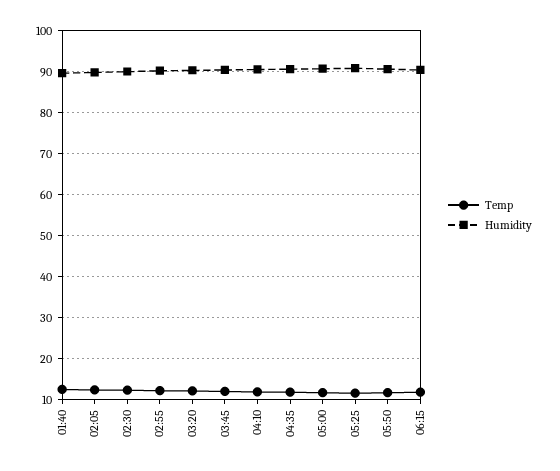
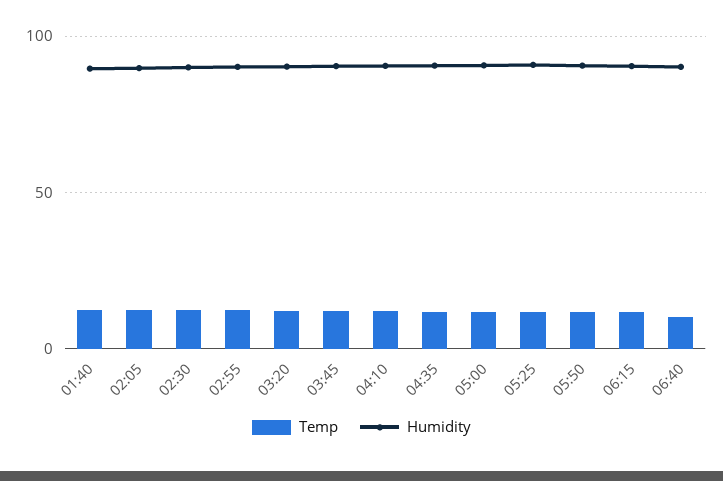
Temp, 06:40: none -> 10
Humidity, 06:40: none -> 90

